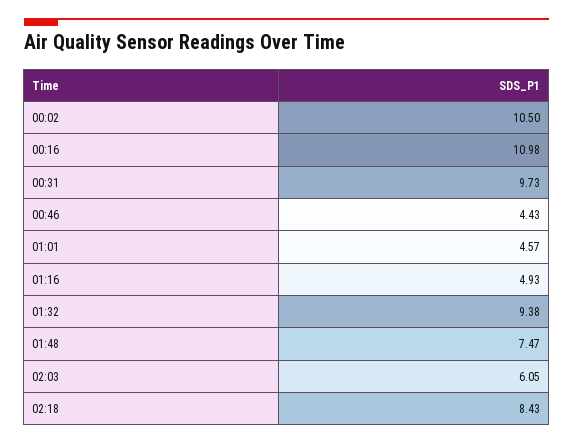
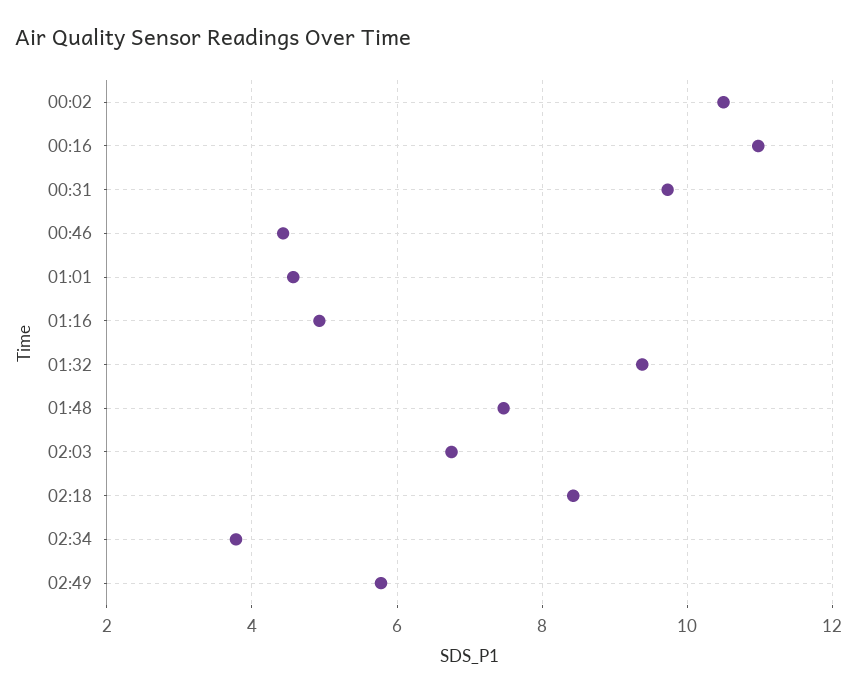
02:03: 6.05 -> 6.8
02:34: none -> 3.8
02:49: none -> 5.8

